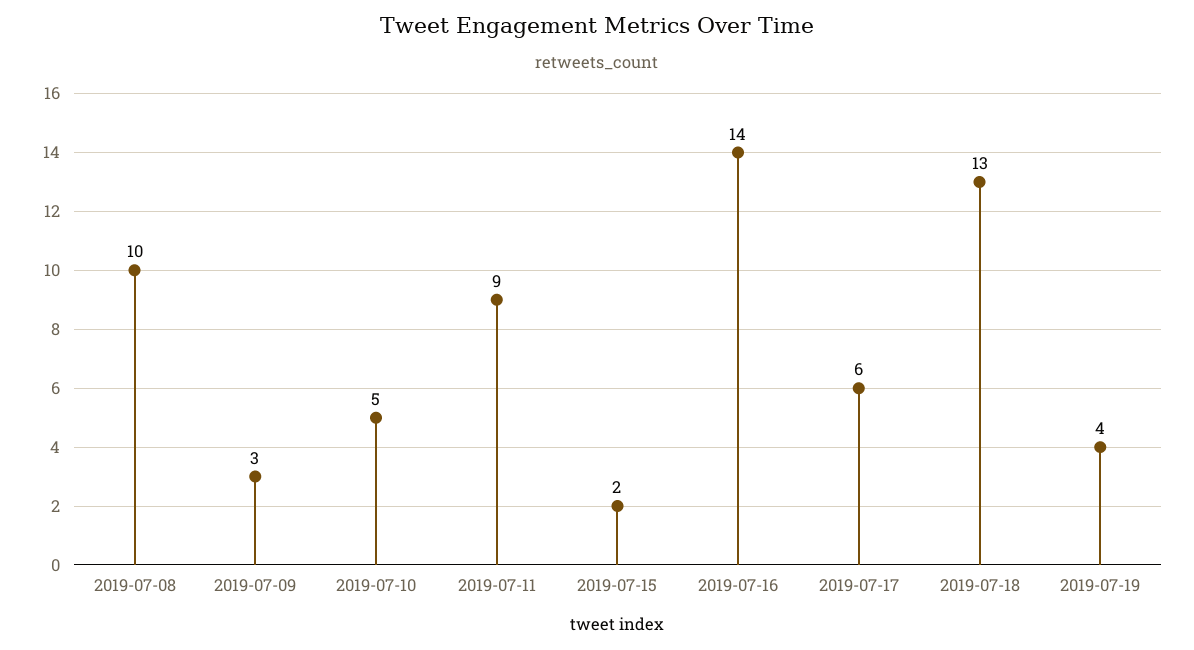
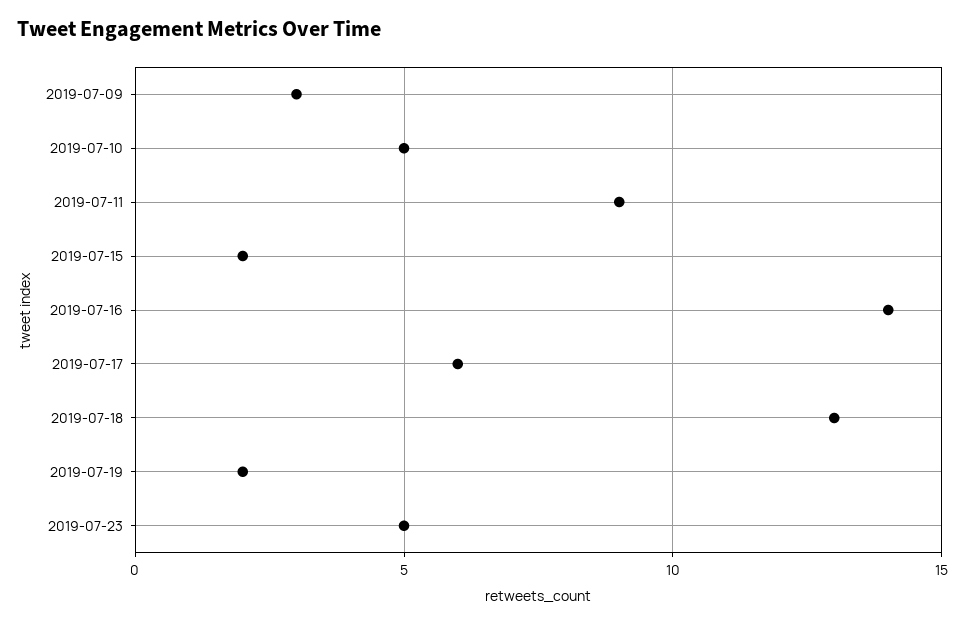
2019-07-08: 10 -> none
2019-07-19: 4 -> 2
2019-07-23: none -> 5

